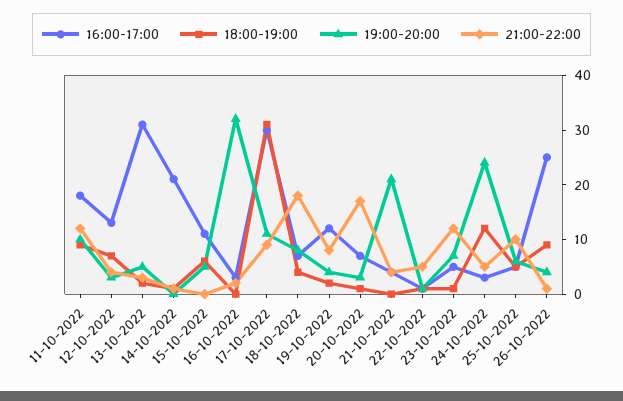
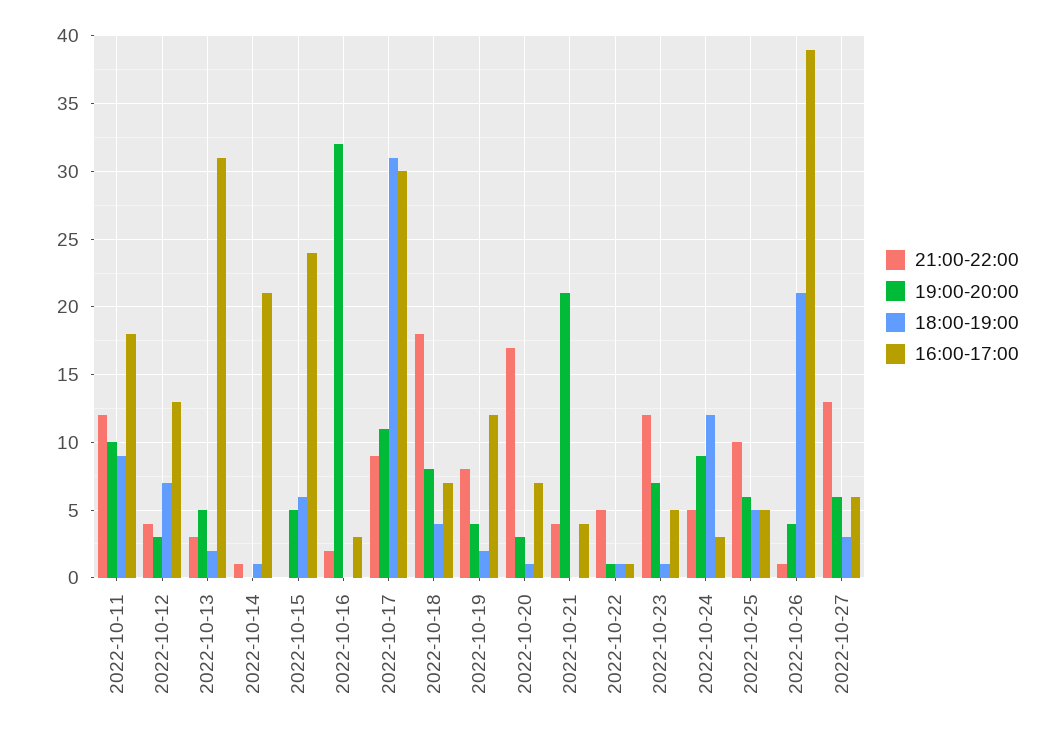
16:00-17:00, 15-10-2022: 10 -> 24
19:00-20:00, 24-10-2022: 25 -> 9
16:00-17:00, 26-10-2022: 25 -> 39
18:00-19:00, 26-10-2022: 10 -> 21
21:00-22:00, 2022-10-27: none -> 13
19:00-20:00, 2022-10-27: none -> 6
18:00-19:00, 2022-10-27: none -> 3
16:00-17:00, 2022-10-27: none -> 6

